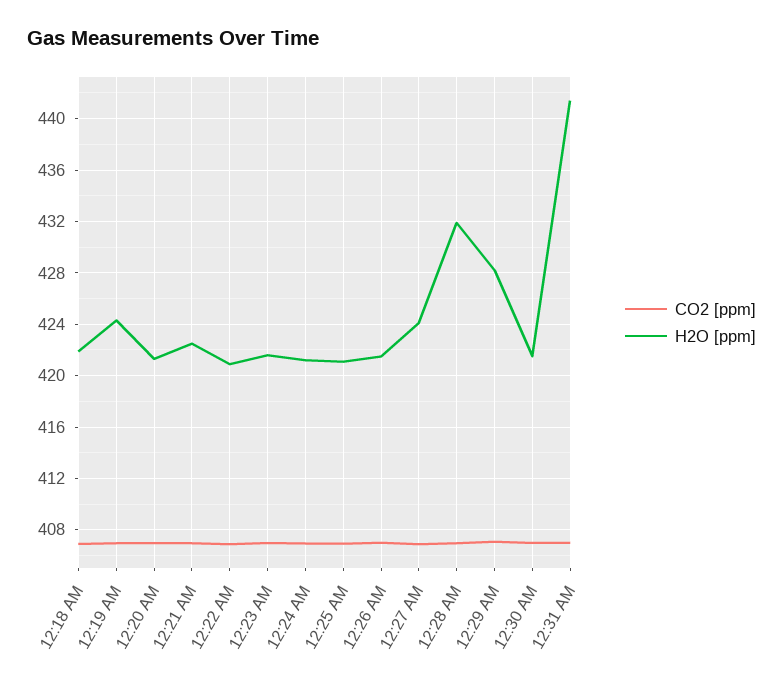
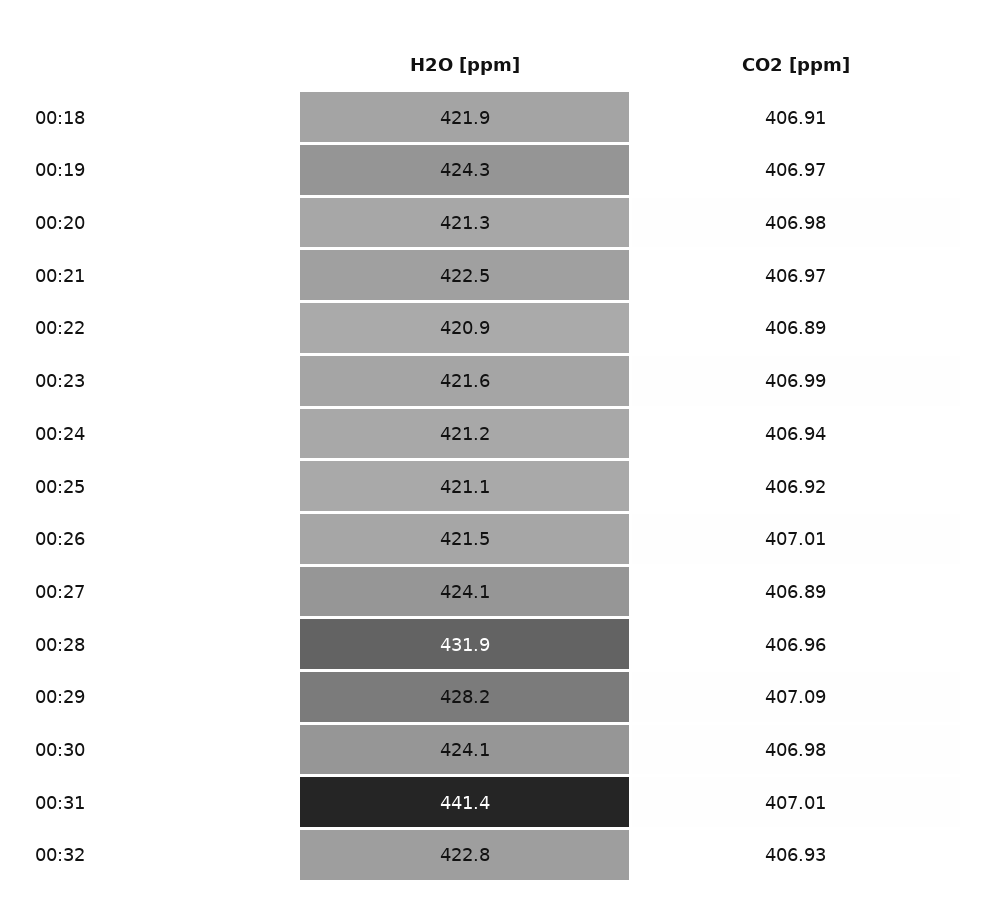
H2O [ppm], 12:30 AM: 421.5 -> 424.1
H2O [ppm], 00:32: none -> 422.8
CO2 [ppm], 00:32: none -> 406.93

